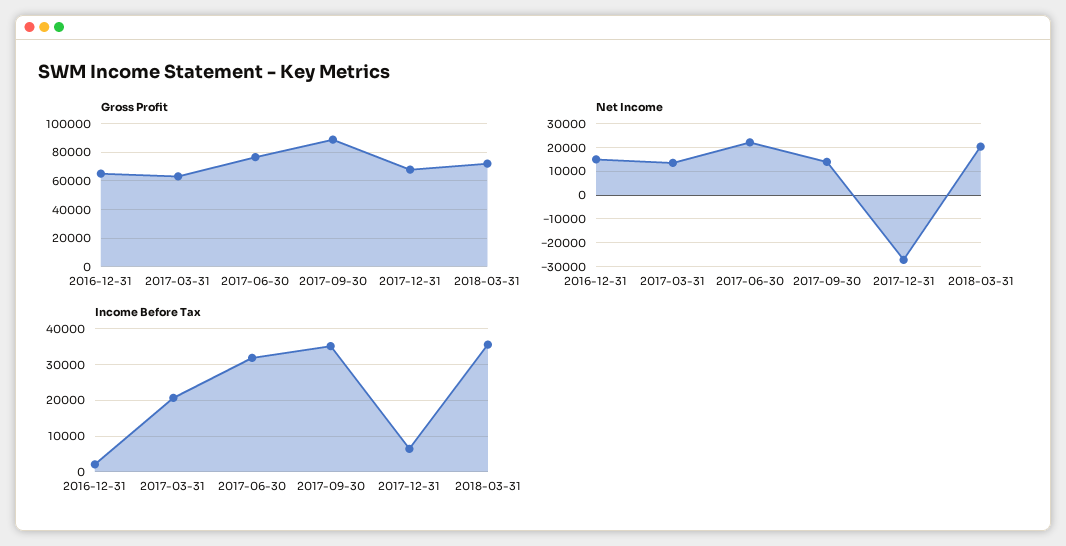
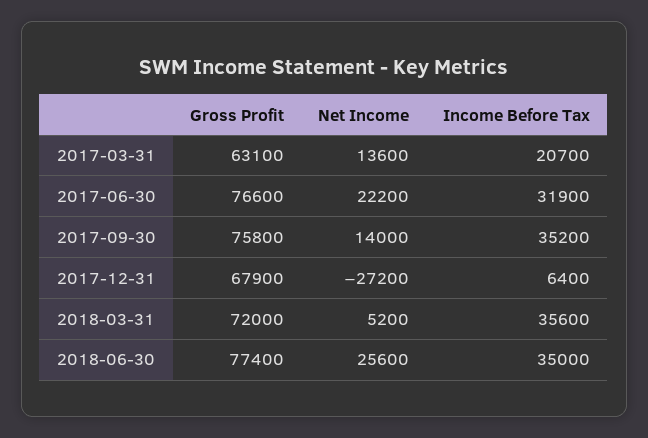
Gross Profit, 2016-12-31: 65000 -> none
Gross Profit, 2017-09-30: 90000 -> 75800
Net Income, 2016-12-31: 15000 -> none
Net Income, 2018-03-31: 20000 -> 5200
Income Before Tax, 2016-12-31: 2000 -> none
Gross Profit, 2018-06-30: none -> 77400
Net Income, 2018-06-30: none -> 25600
Income Before Tax, 2018-06-30: none -> 35000

